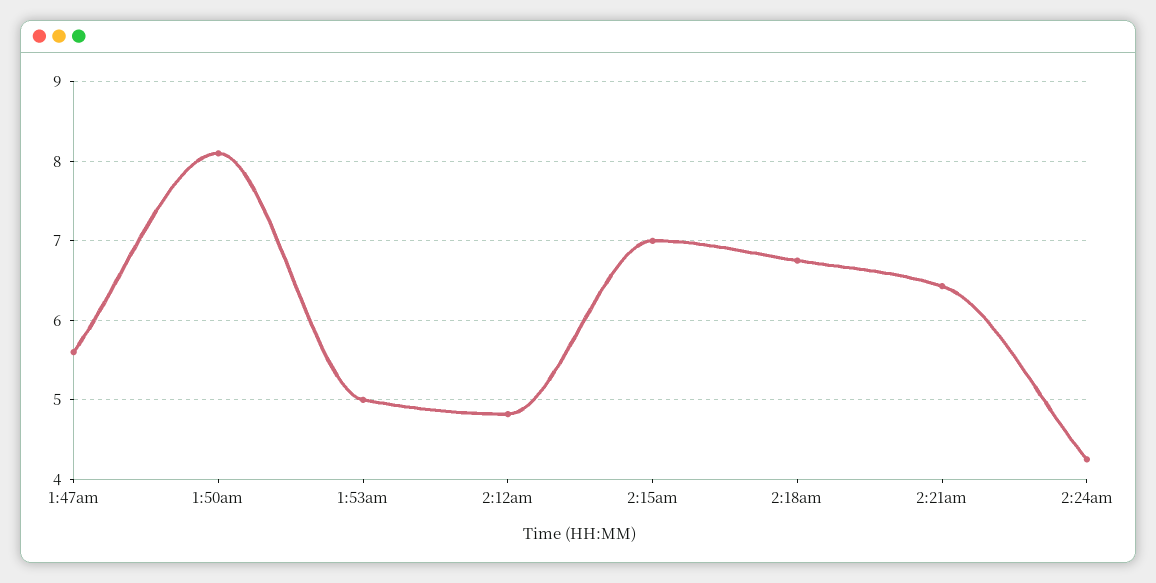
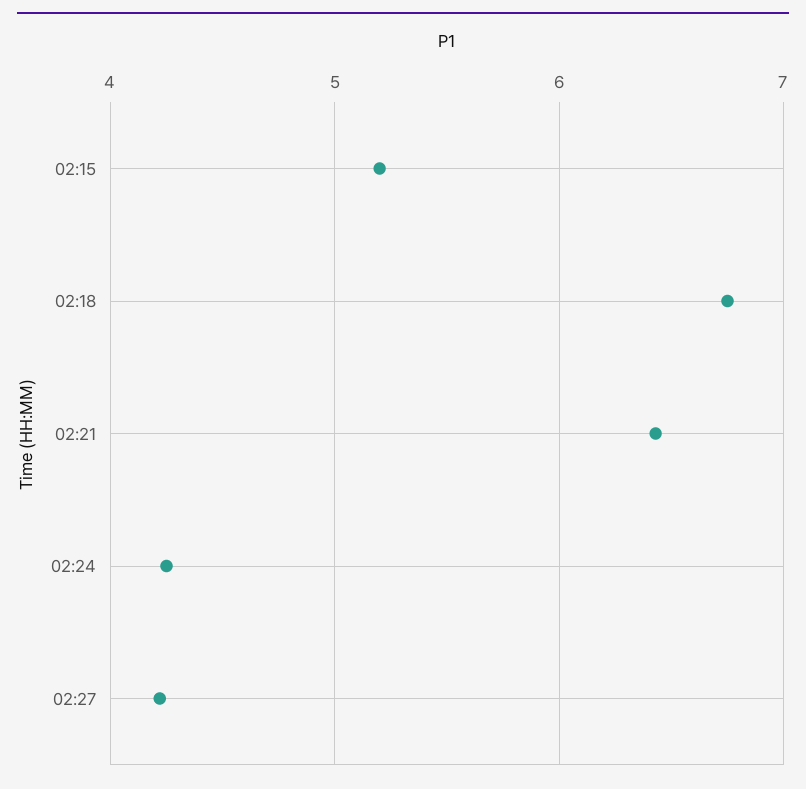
1:47am: 5.6 -> none
1:50am: 8.1 -> none
1:53am: 5 -> none
2:12am: 4.8 -> none
2:15am: 7 -> 5.2
02:27: none -> 4.2

